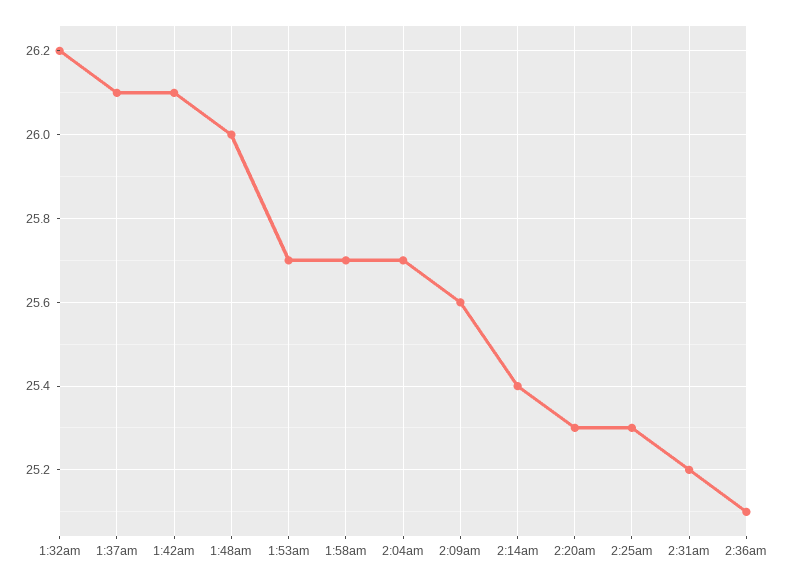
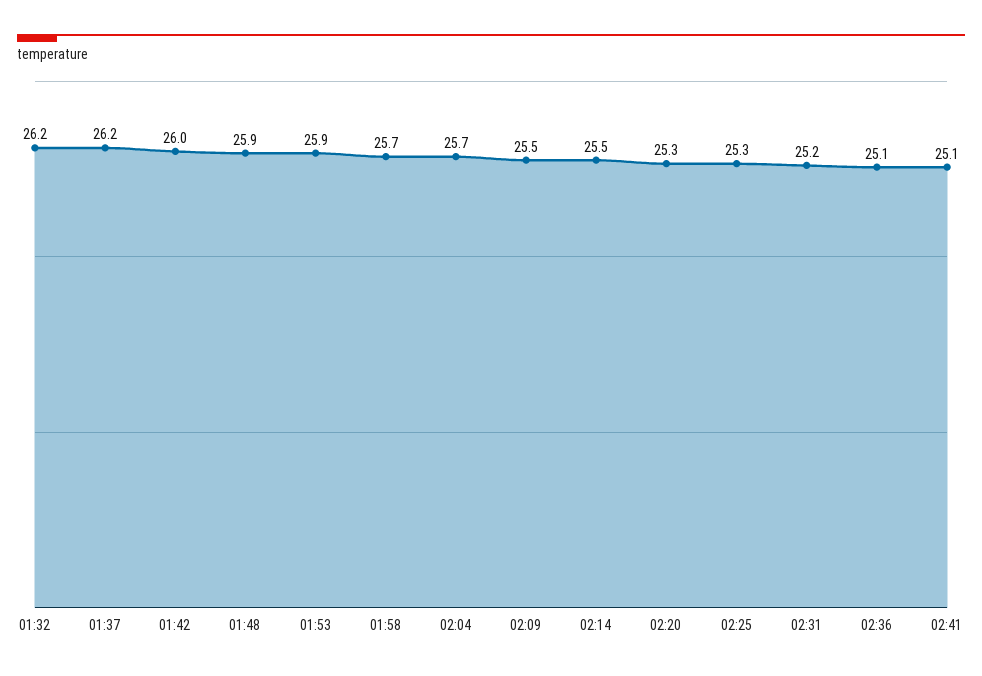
1:37am: 26.1 -> 26.2
1:42am: 26.1 -> 26
1:48am: 26 -> 25.9
1:53am: 25.7 -> 25.9
2:09am: 25.6 -> 25.5
2:14am: 25.4 -> 25.5
02:41: none -> 25.1

